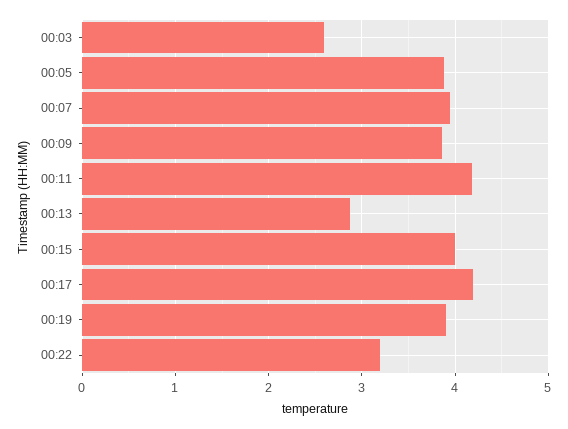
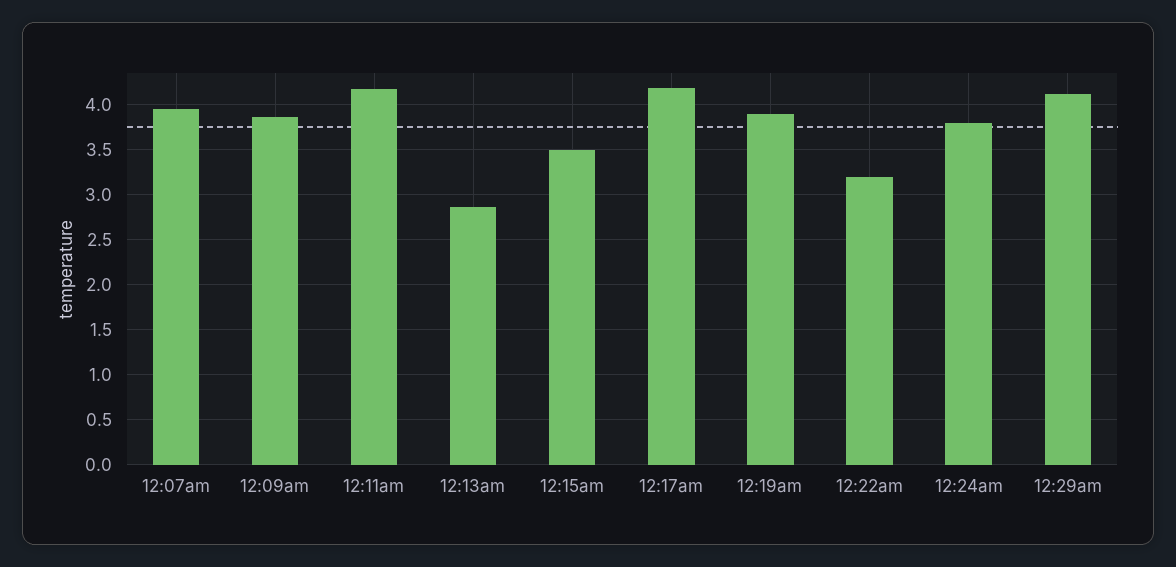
00:03: 2.6 -> none
00:05: 3.9 -> none
00:15: 4 -> 3.5
12:24am: none -> 3.8
12:29am: none -> 4.1

